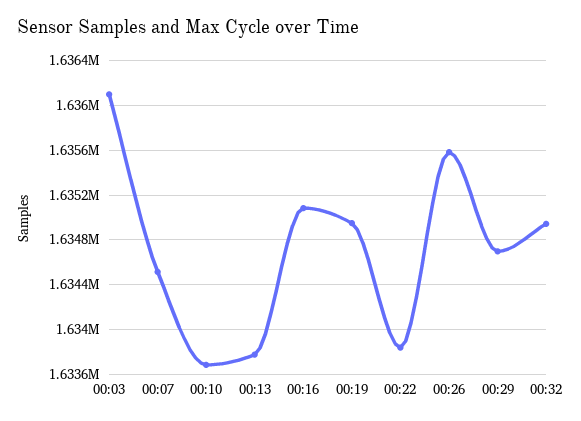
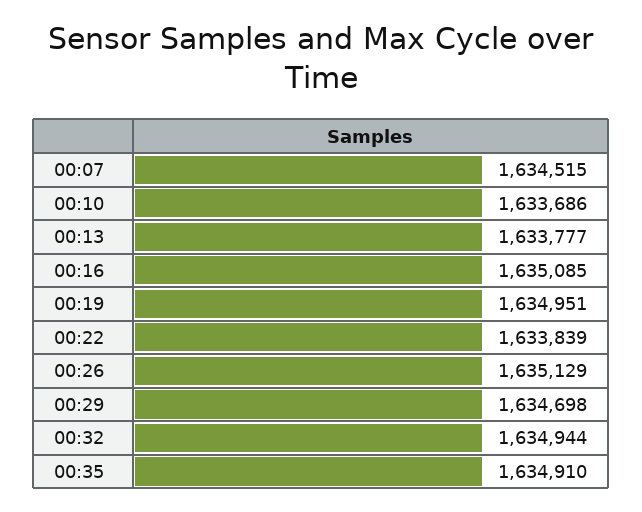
00:03: 1636100 -> none
00:26: 1635600 -> 1635129
00:35: none -> 1634910

